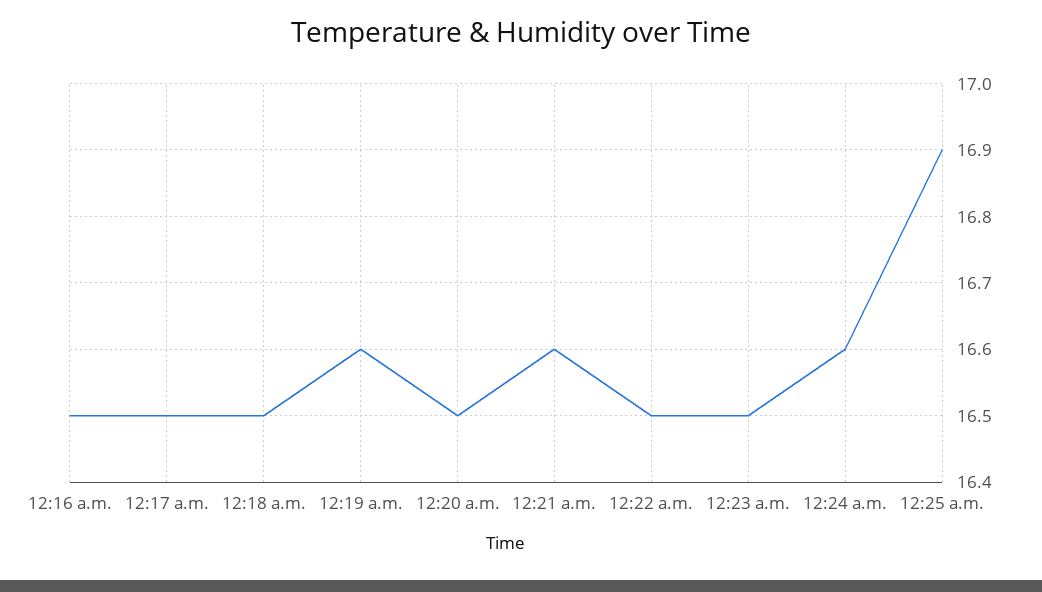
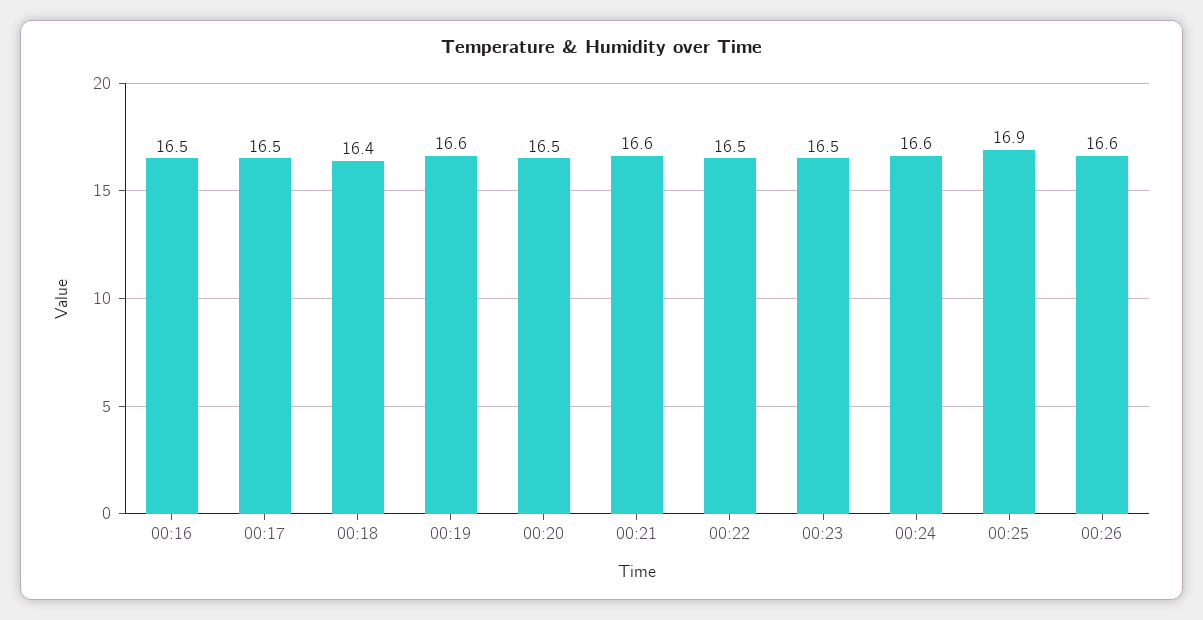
12:18 a.m.: 16.5 -> 16.4
00:26: none -> 16.6

